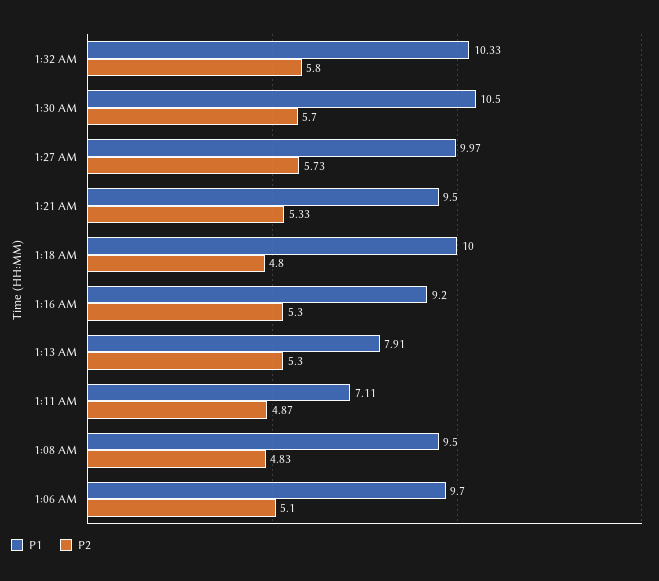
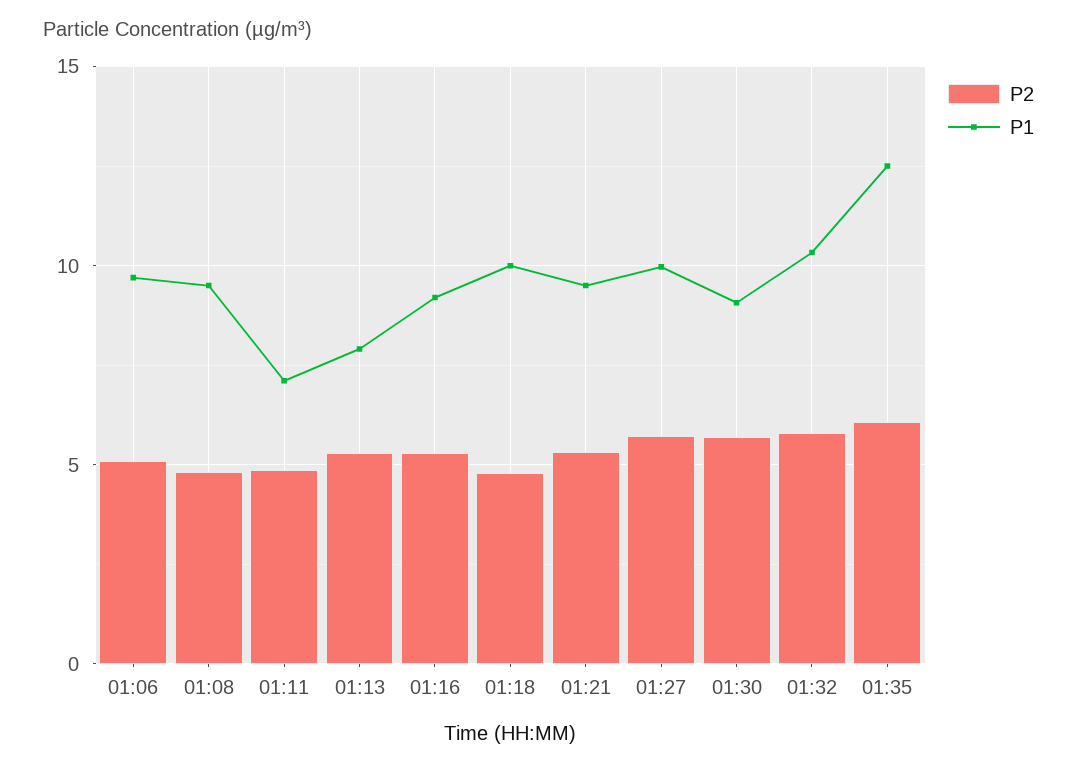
P1, 1:30 AM: 10.5 -> 9
P2, 01:35: none -> 6
P1, 01:35: none -> 12.5

